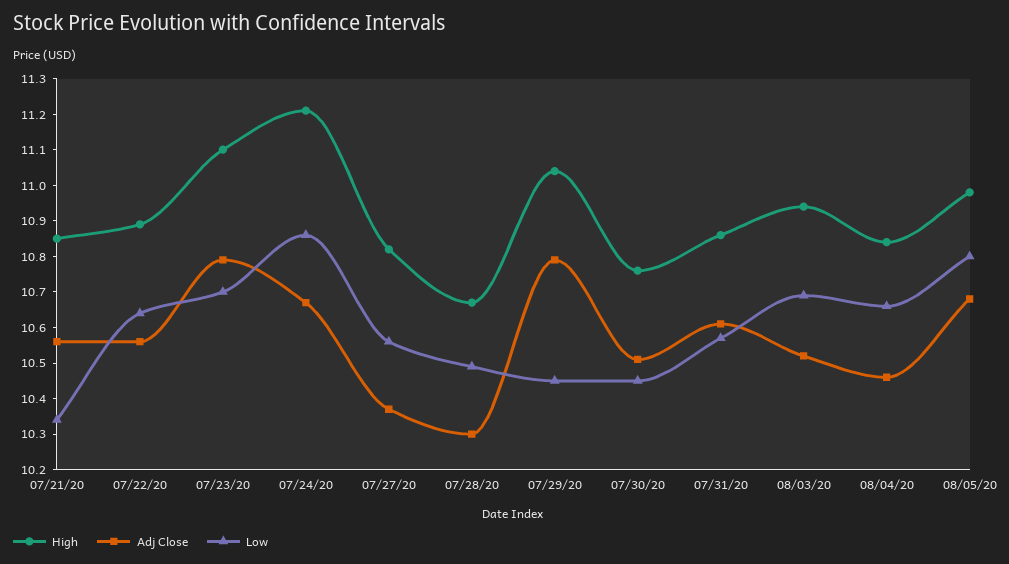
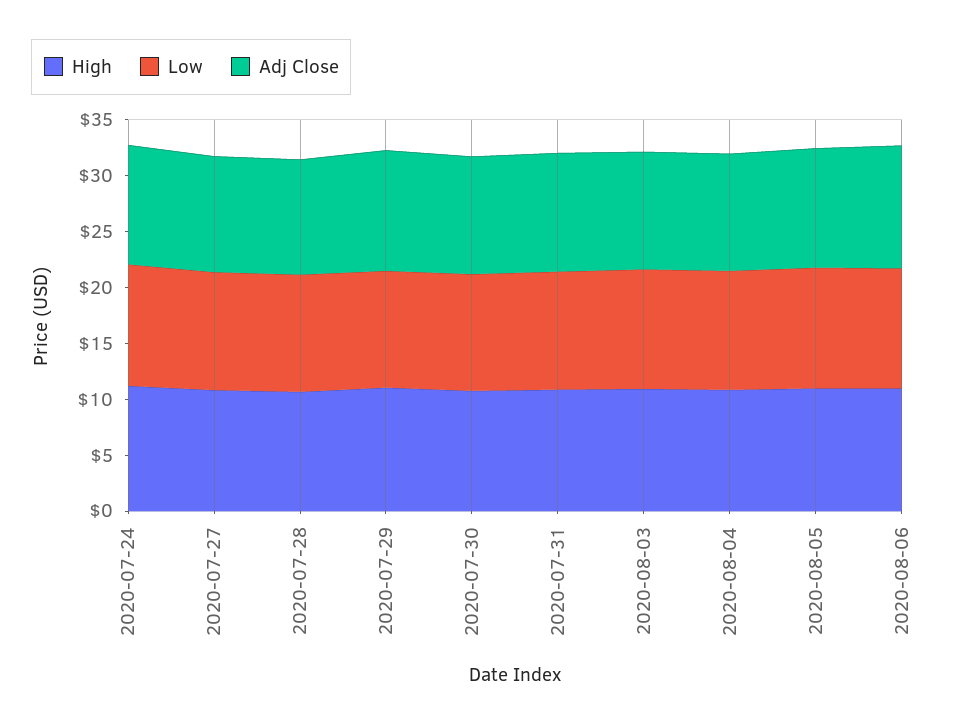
High, 07/21/20: 10.85 -> none
Adj Close, 07/21/20: 10.55 -> none
Low, 07/21/20: 10.35 -> none
High, 07/22/20: 10.9 -> none
Adj Close, 07/22/20: 10.55 -> none
Low, 07/22/20: 10.65 -> none
High, 07/23/20: 11.1 -> none
Adj Close, 07/23/20: 10.8 -> none
Low, 07/23/20: 10.7 -> none
High, 2020-08-06: none -> 11
Low, 2020-08-06: none -> 11
Adj Close, 2020-08-06: none -> 11

